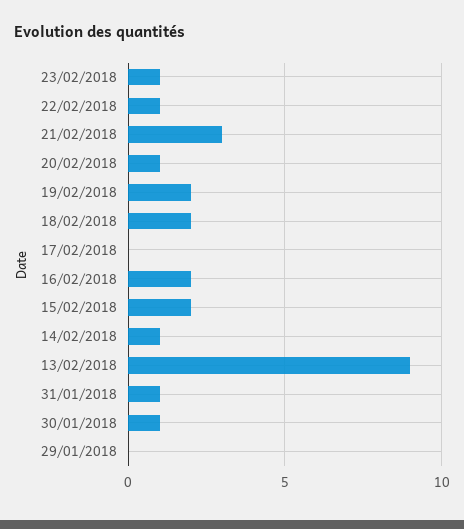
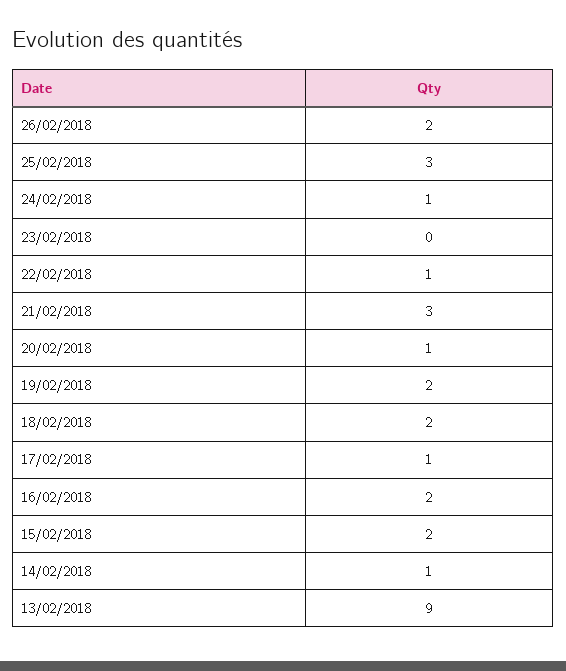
23/02/2018: 1 -> 0
17/02/2018: 0 -> 1
31/01/2018: 1 -> none
30/01/2018: 1 -> none
29/01/2018: 0 -> none
26/02/2018: none -> 2
25/02/2018: none -> 3
24/02/2018: none -> 1

